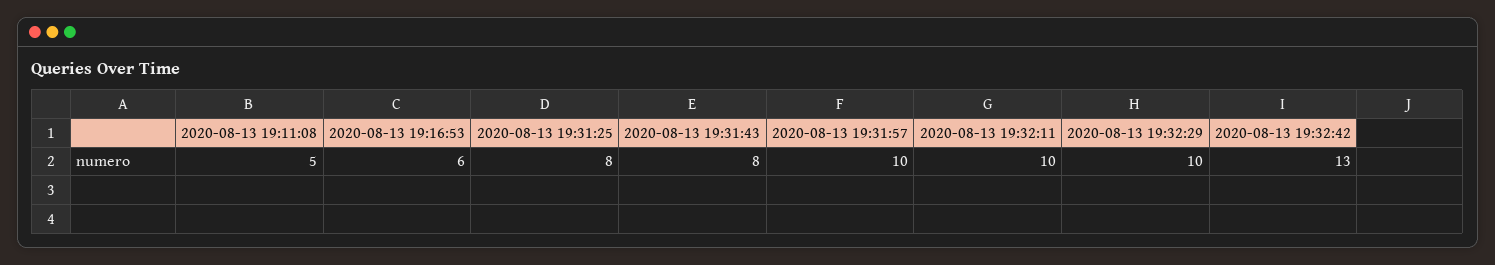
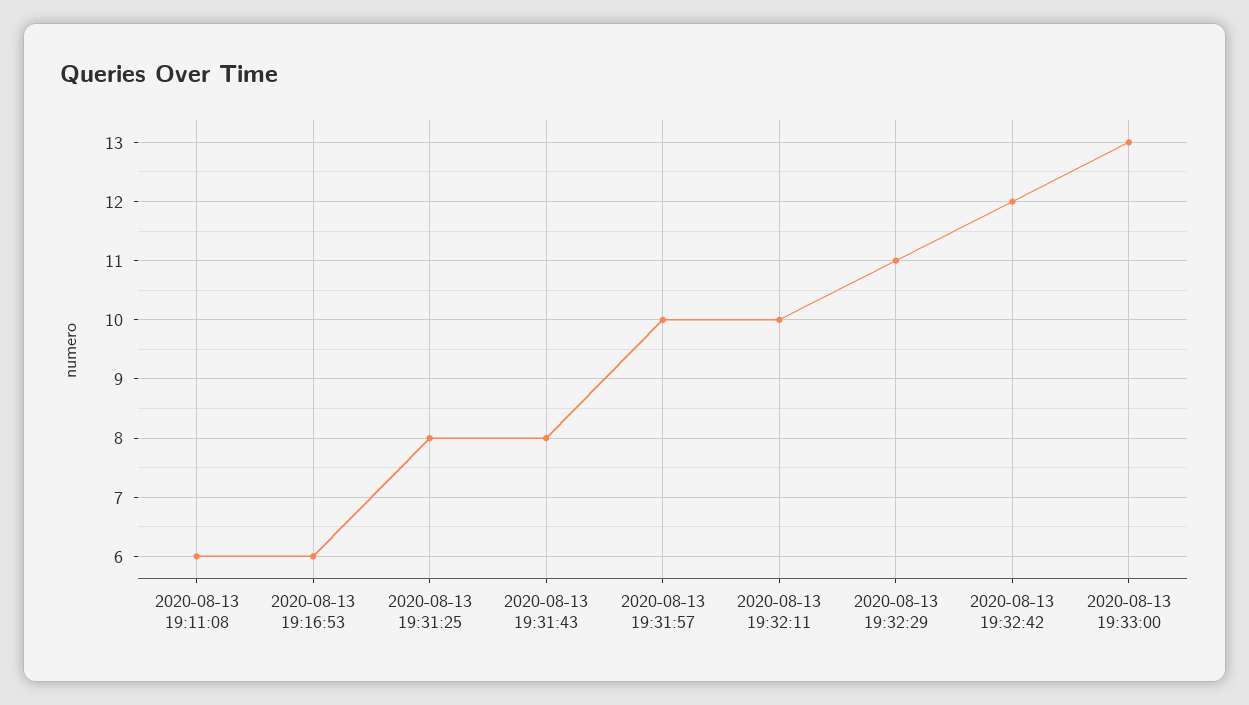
2020-08-13 19:11:08: 5 -> 6
2020-08-13 19:32:29: 10 -> 11
2020-08-13 19:32:42: 13 -> 12
2020-08-13 19:33:00: none -> 13

